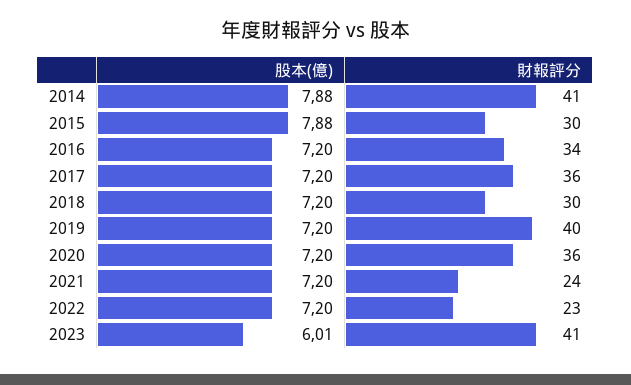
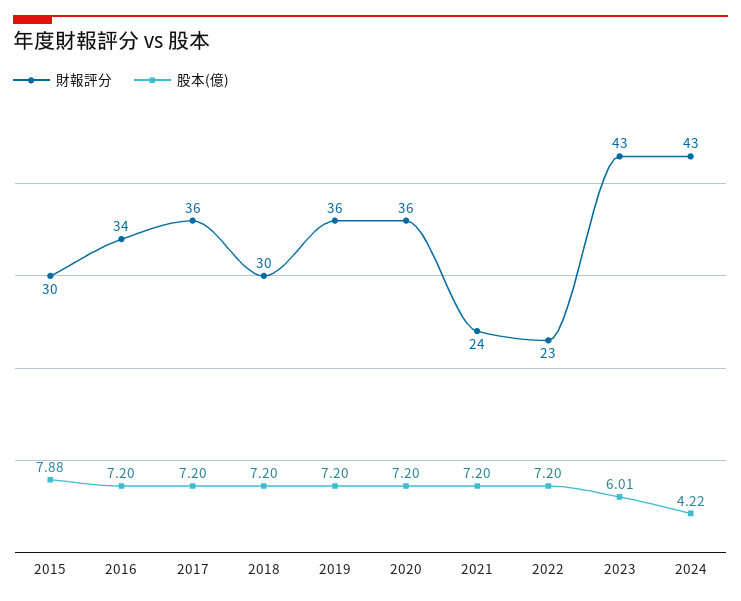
股本(億), 2014: 7.88 -> none
財報評分, 2014: 41 -> none
財報評分, 2019: 40 -> 36
財報評分, 2023: 41 -> 43
財報評分, 2024: none -> 43
股本(億), 2024: none -> 4.22

